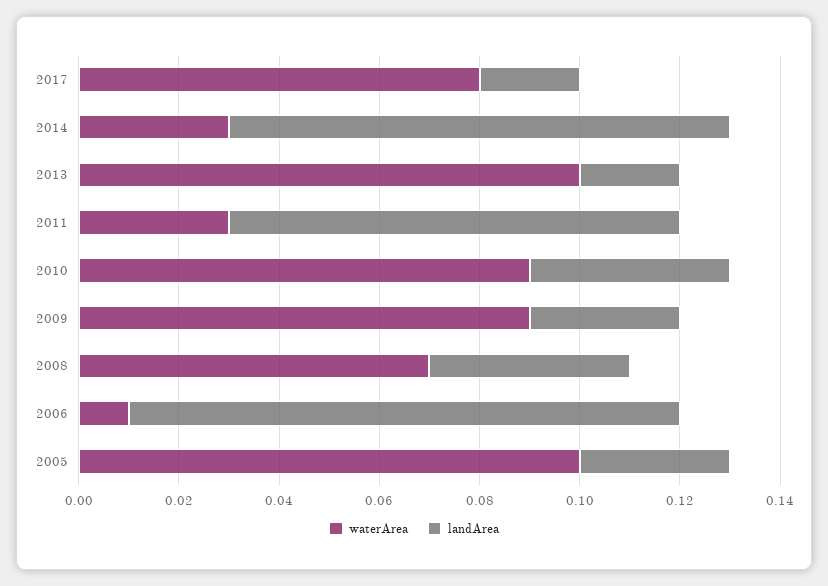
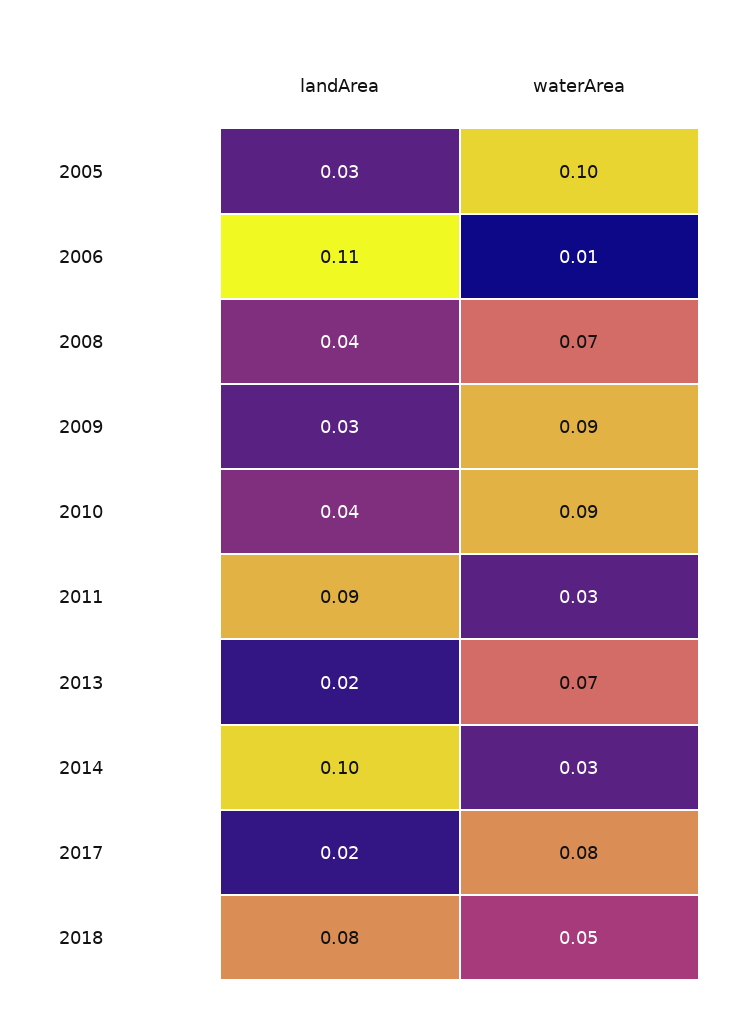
waterArea, 2013: 0.1 -> 0.07
landArea, 2018: none -> 0.08
waterArea, 2018: none -> 0.05

